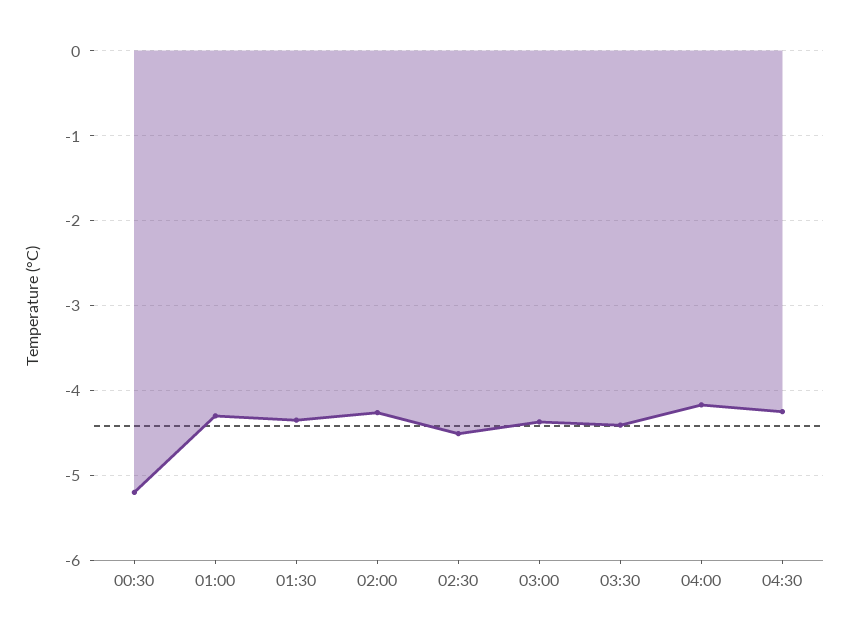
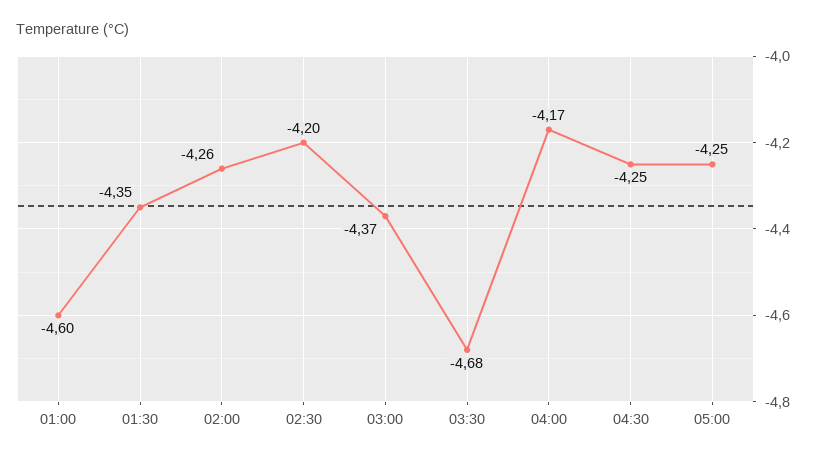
00:30: -5.2 -> none
01:00: -4.3 -> -4.6
02:30: -4.5 -> -4.2
03:30: -4.4 -> -4.68
05:00: none -> -4.25

